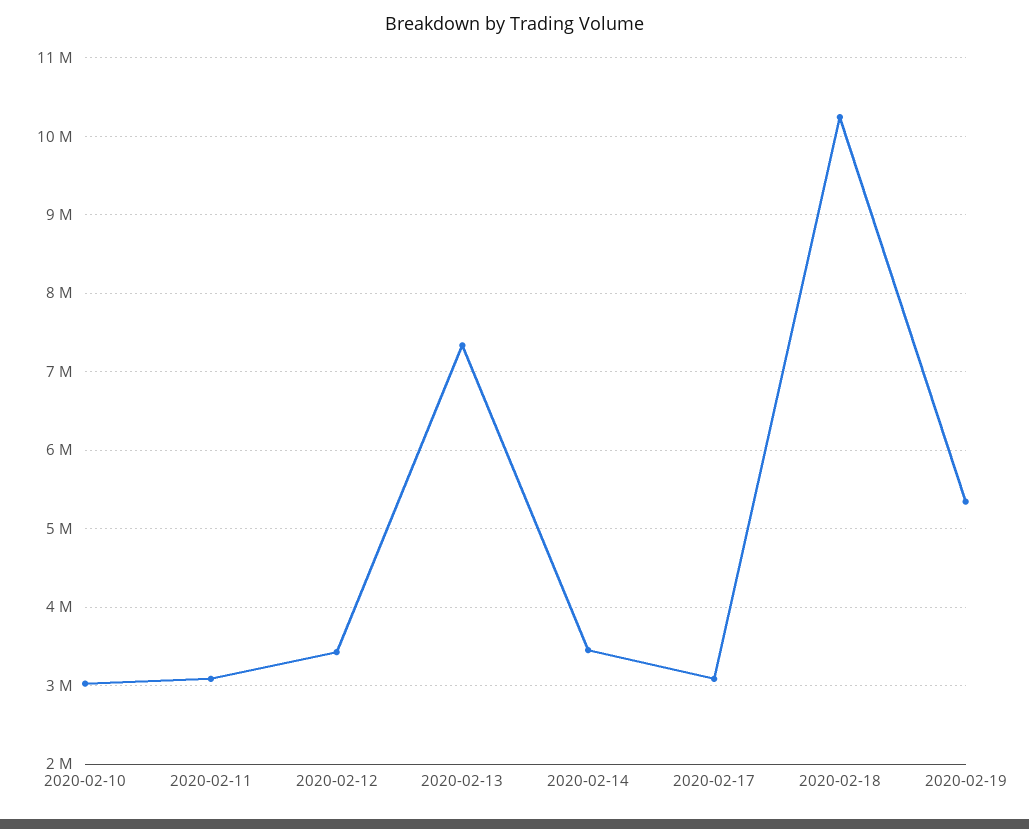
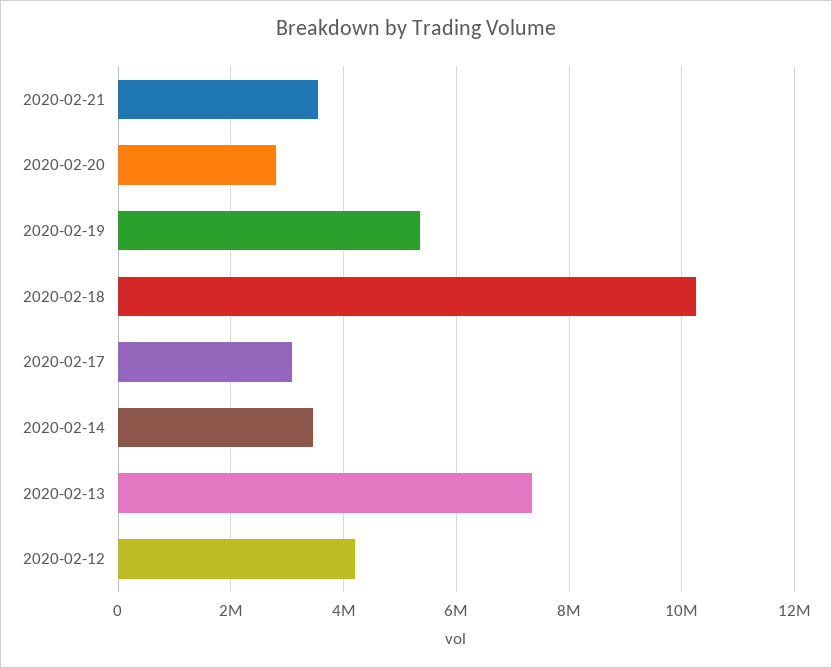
2020-02-10: 3000000 -> none
2020-02-11: 3100000 -> none
2020-02-12: 3400000 -> 4200000
2020-02-21: none -> 3600000
2020-02-20: none -> 2800000

